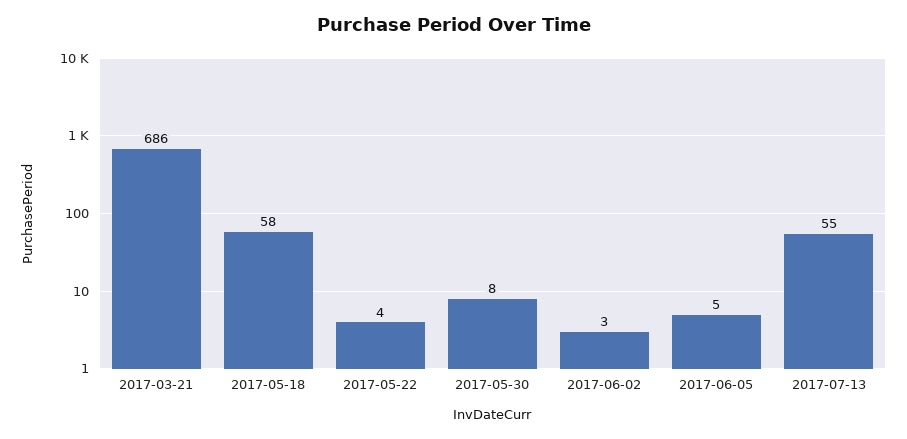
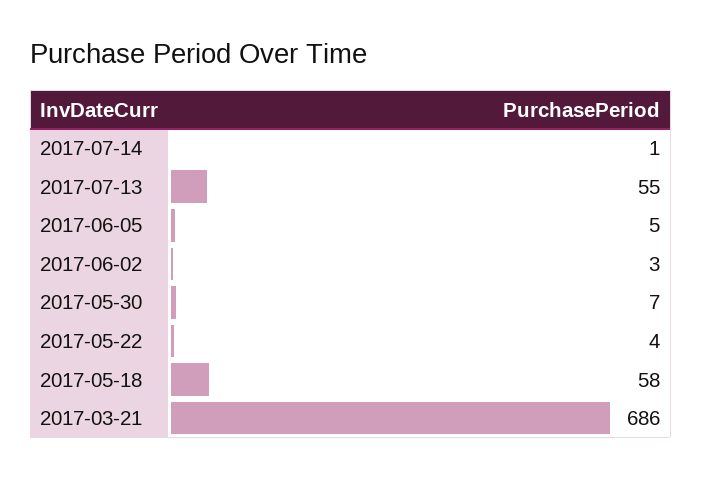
2017-05-30: 8 -> 7
2017-07-14: none -> 1

